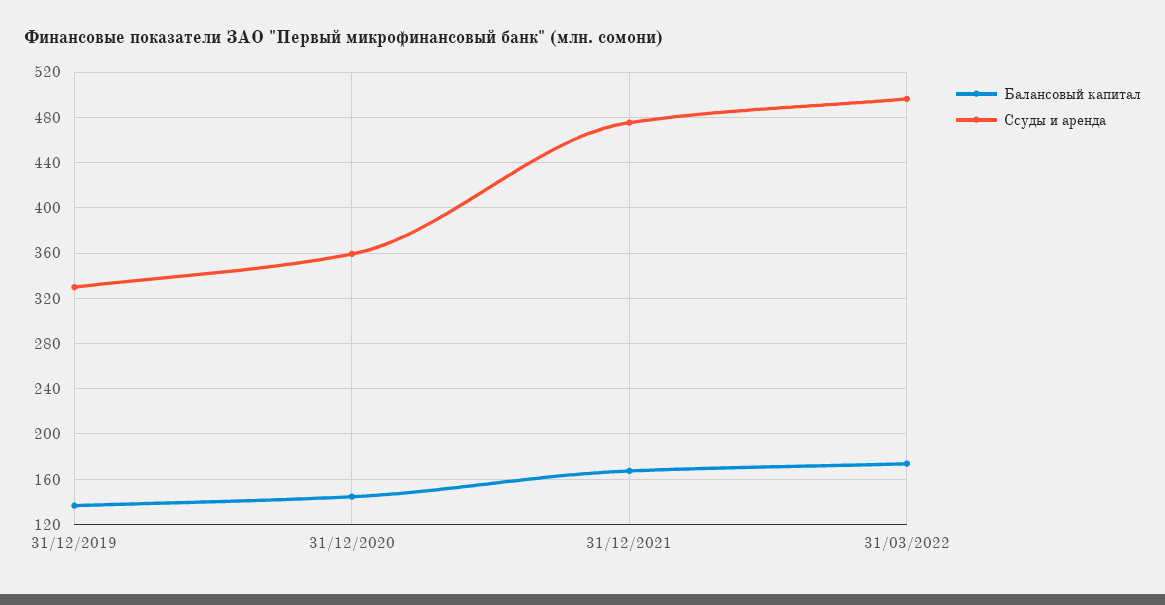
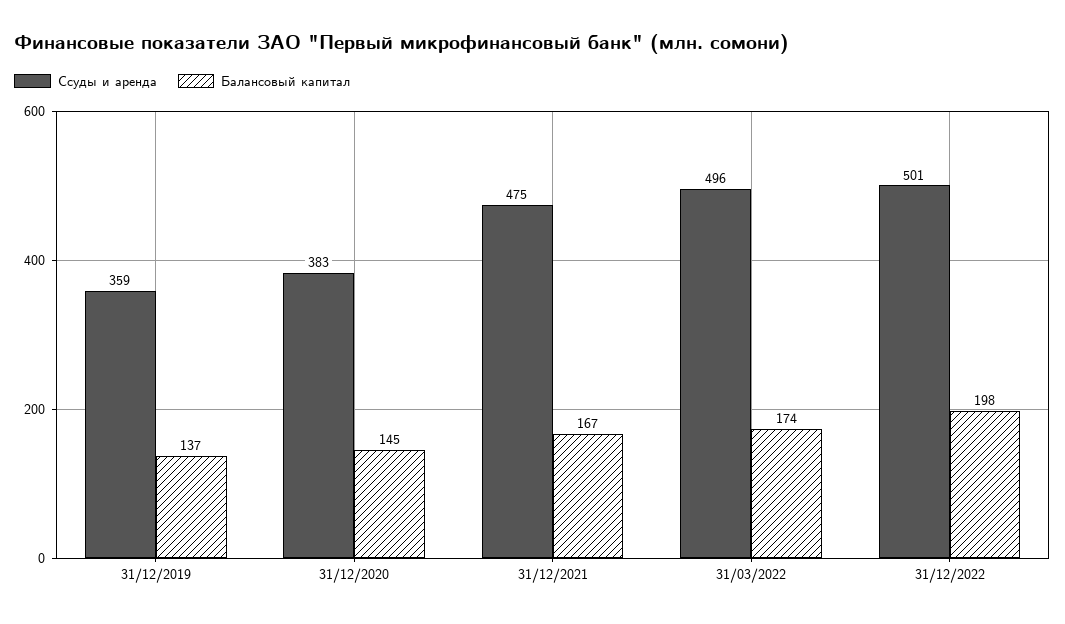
Ссуды и аренда, 31/12/2019: 330 -> 359
Ссуды и аренда, 31/12/2020: 360 -> 383
Ссуды и аренда, 31/12/2022: none -> 501
Балансовый капитал, 31/12/2022: none -> 198

